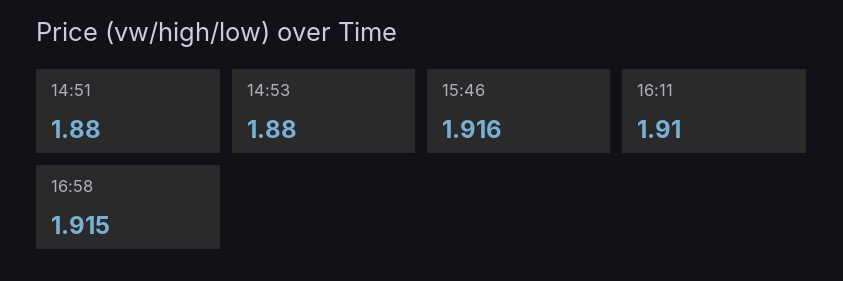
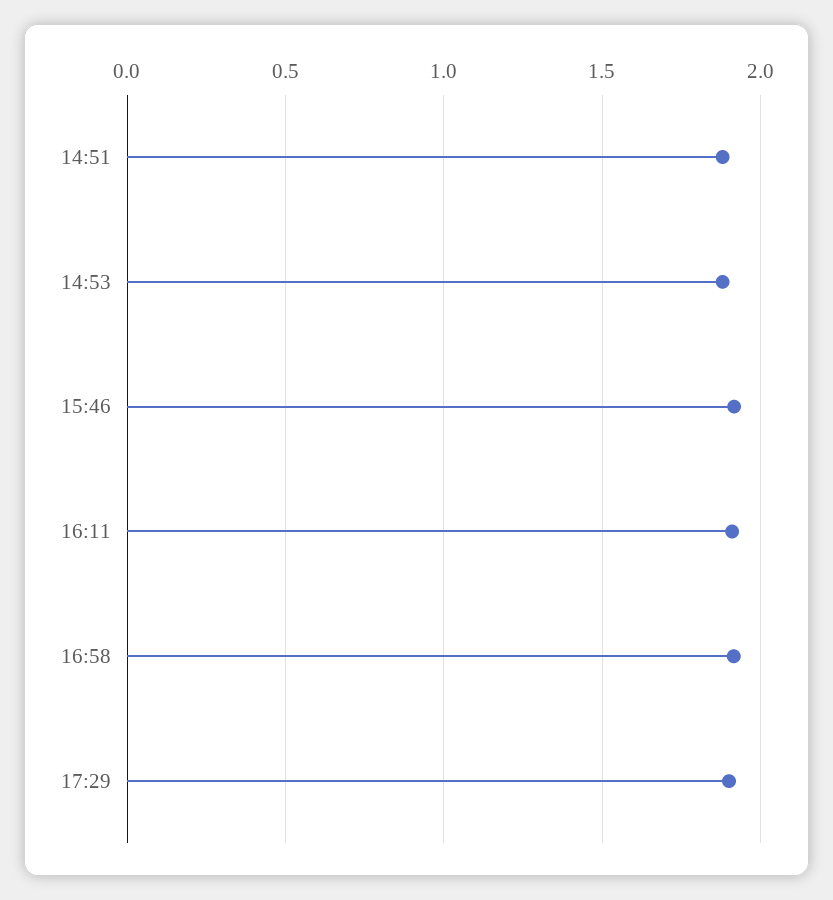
17:29: none -> 1.9

